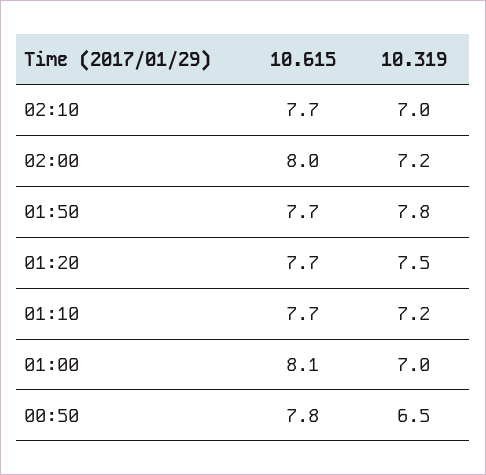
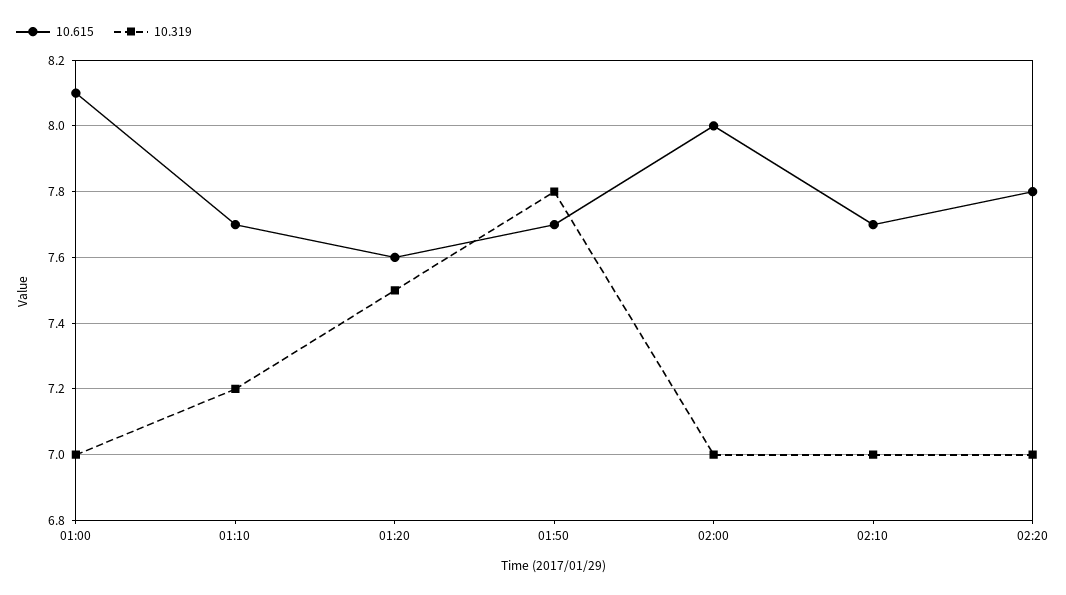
10.319, 02:00: 7.2 -> 7
10.615, 01:20: 7.7 -> 7.6
10.615, 00:50: 7.8 -> none
10.319, 00:50: 6.5 -> none
10.615, 02:20: none -> 7.8
10.319, 02:20: none -> 7

